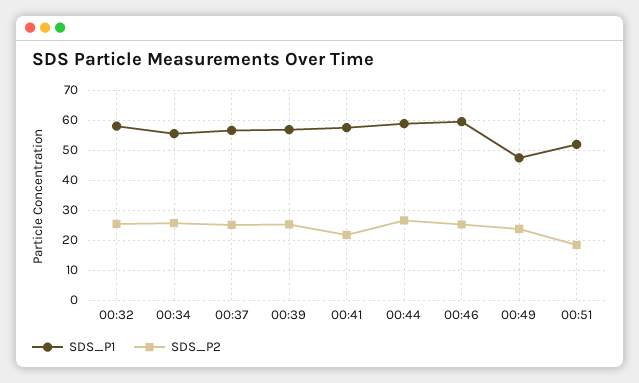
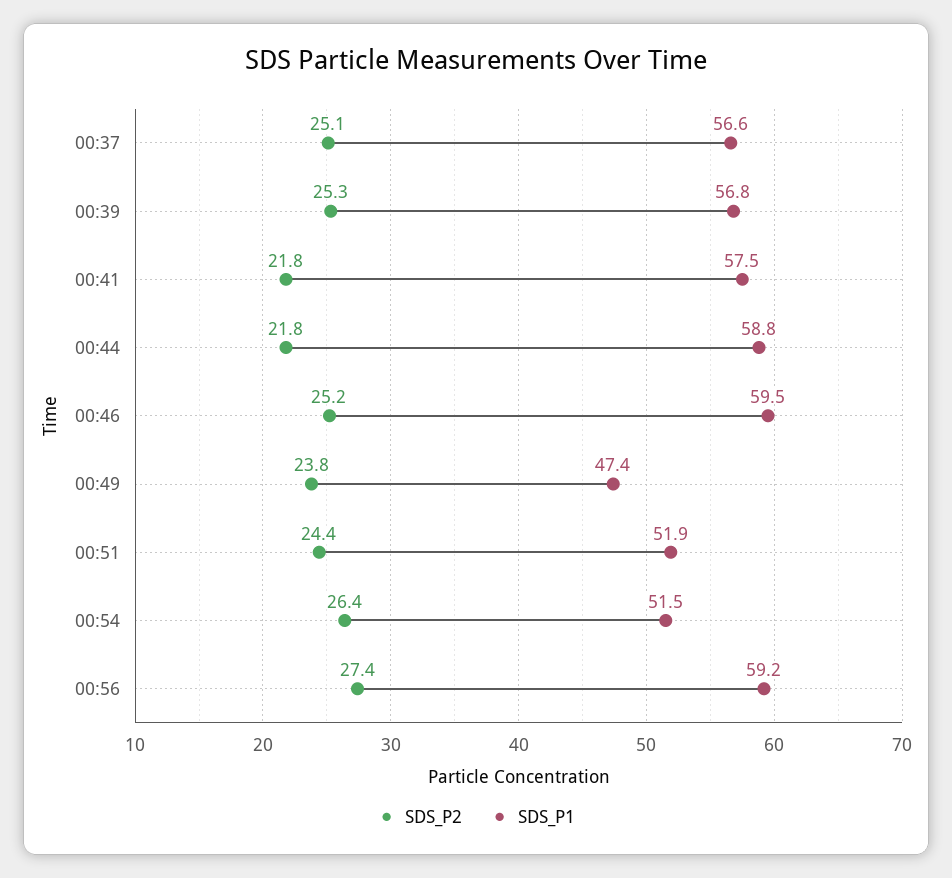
SDS_P1, 00:32: 58 -> none
SDS_P2, 00:32: 26 -> none
SDS_P1, 00:34: 56 -> none
SDS_P2, 00:34: 26 -> none
SDS_P2, 00:44: 26 -> 21.8
SDS_P2, 00:51: 18 -> 24.4
SDS_P2, 00:54: none -> 26.4
SDS_P1, 00:54: none -> 51.5
SDS_P2, 00:56: none -> 27.4
SDS_P1, 00:56: none -> 59.2

